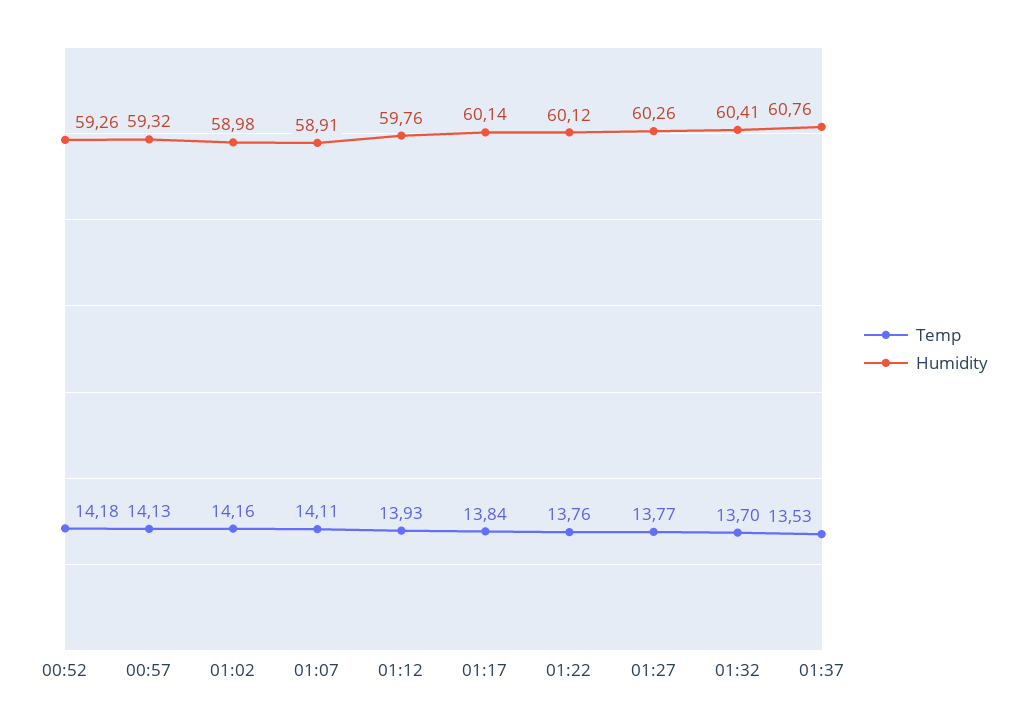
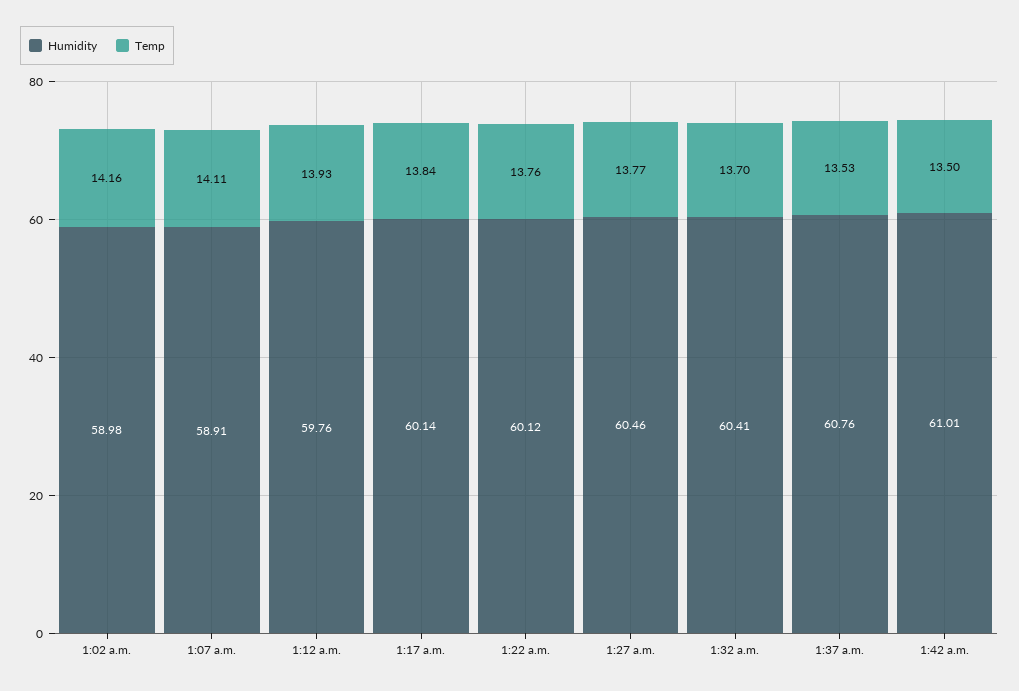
Temp, 00:52: 14.18 -> none
Humidity, 00:52: 59.26 -> none
Temp, 00:57: 14.13 -> none
Humidity, 00:57: 59.32 -> none
Humidity, 01:27: 60.26 -> 60.46
Humidity, 1:42 a.m.: none -> 61.01
Temp, 1:42 a.m.: none -> 13.5

